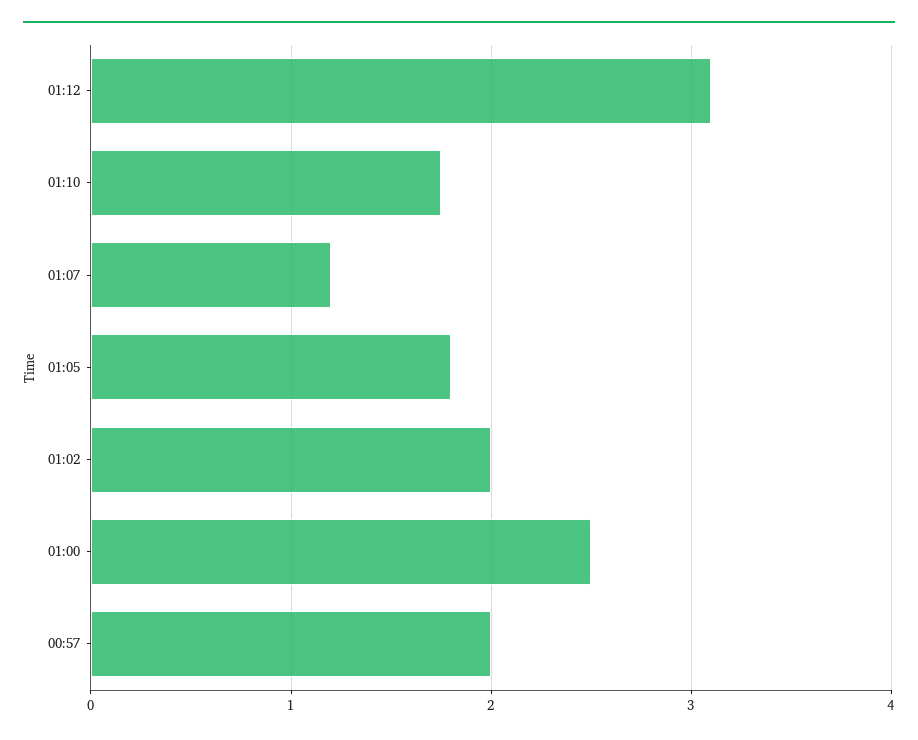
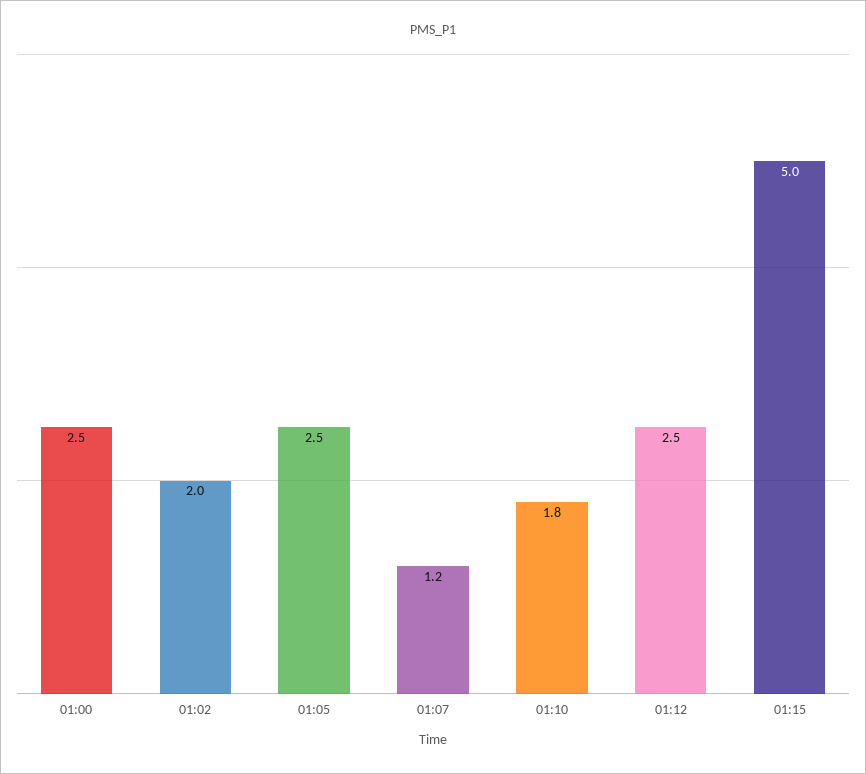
01:12: 3.1 -> 2.5
01:05: 1.8 -> 2.5
00:57: 2 -> none
01:15: none -> 5

